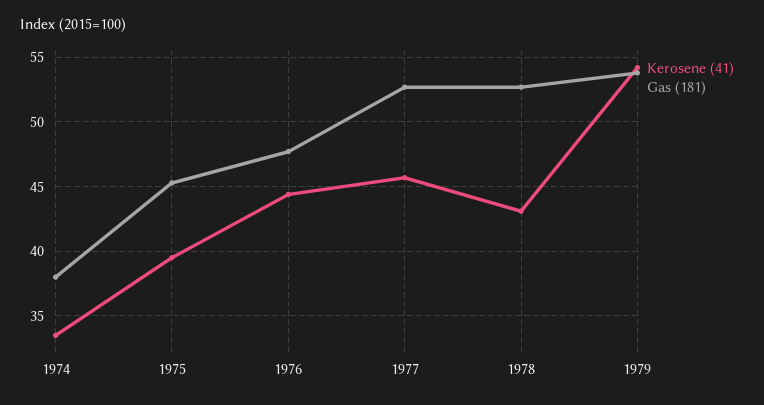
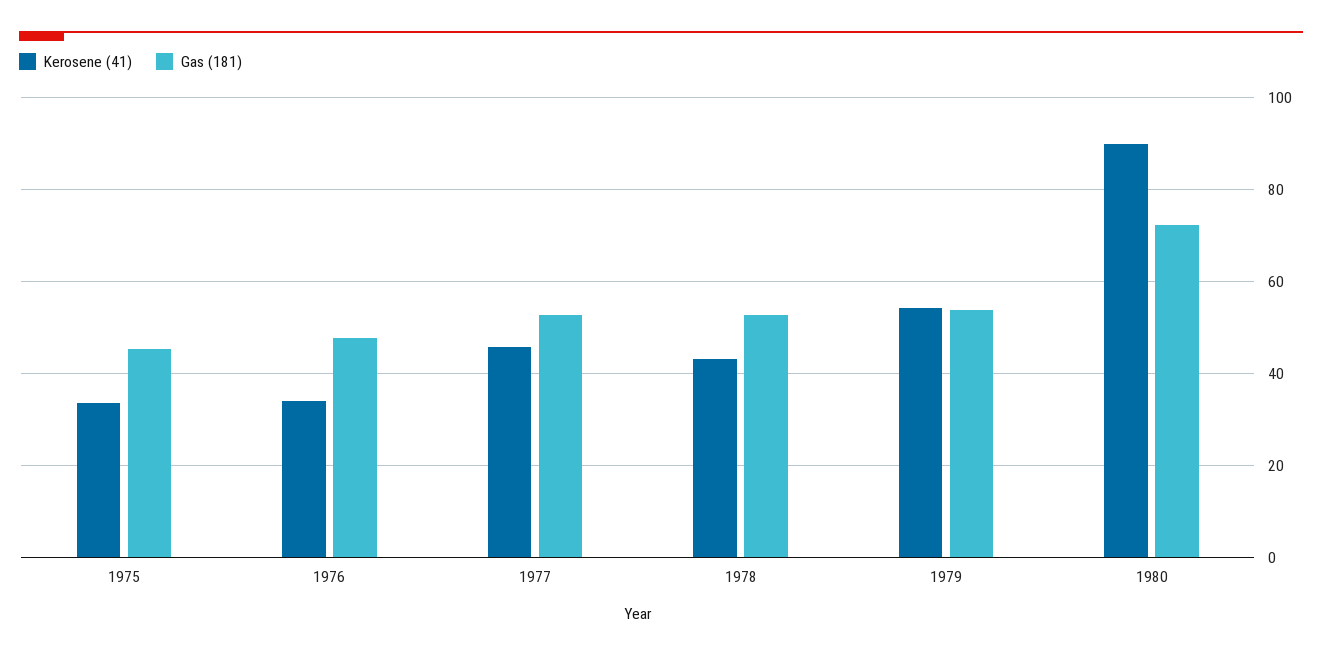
Kerosene (41), 1974: 33.5 -> none
Gas (181), 1974: 38 -> none
Kerosene (41), 1975: 39.5 -> 34
Kerosene (41), 1976: 44.5 -> 34
Kerosene (41), 1980: none -> 90
Gas (181), 1980: none -> 72

